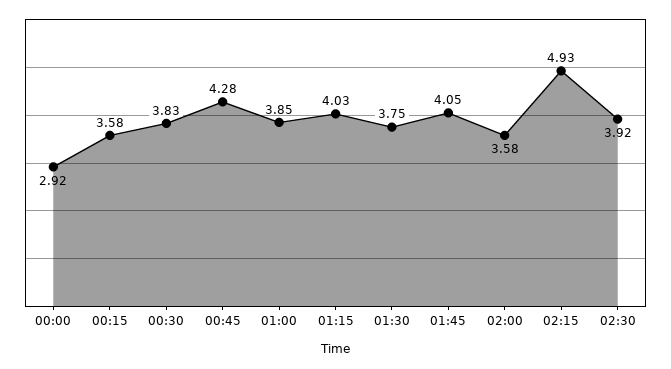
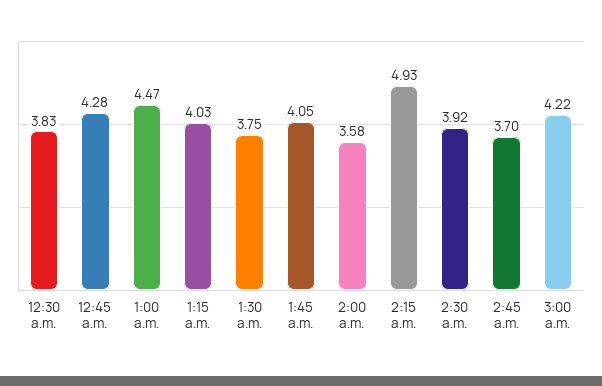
00:00: 2.92 -> none
00:15: 3.58 -> none
01:00: 3.85 -> 4.47
2:45 a.m.: none -> 3.7
3:00 a.m.: none -> 4.22

